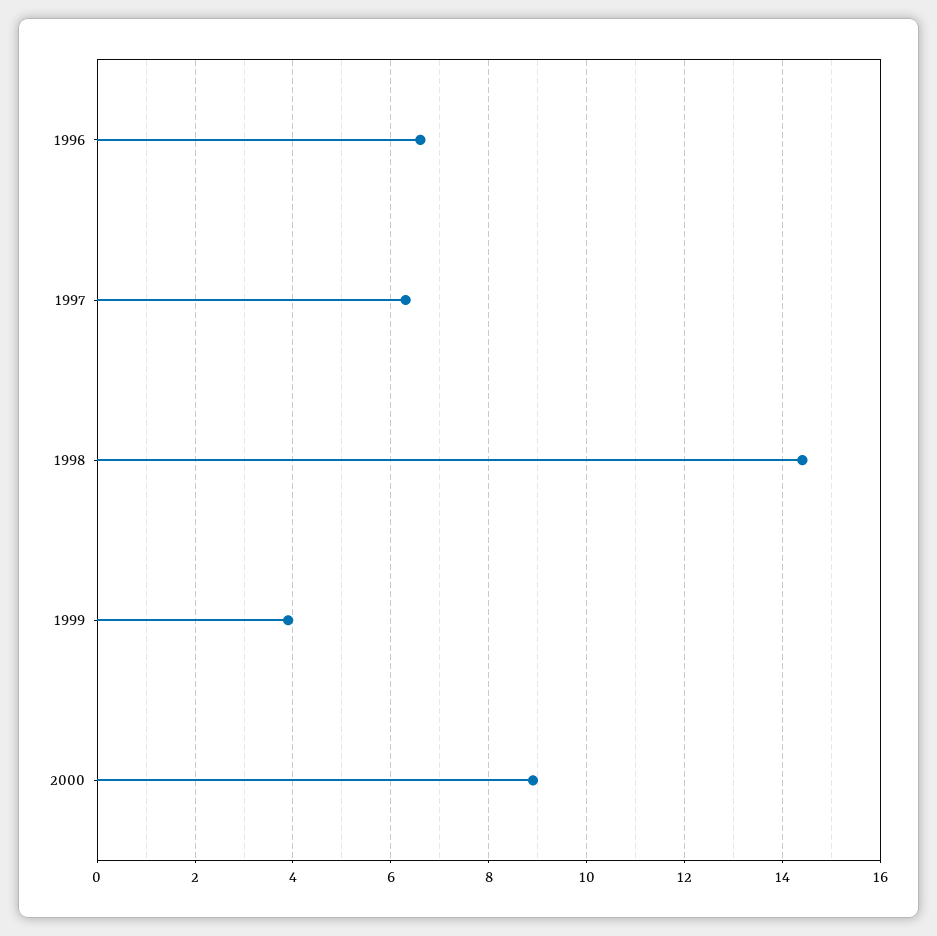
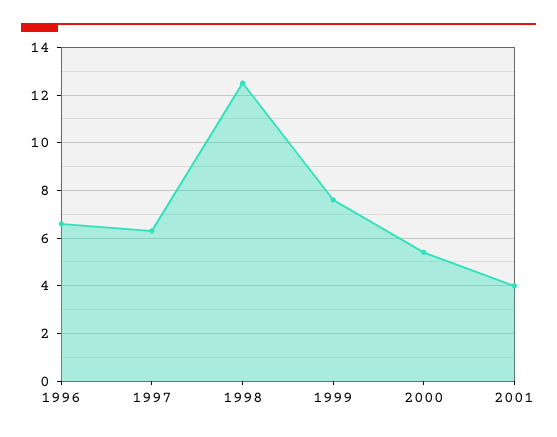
1998: 14.5 -> 12.5
1999: 4 -> 7.5
2000: 9 -> 5.5
2001: none -> 4

